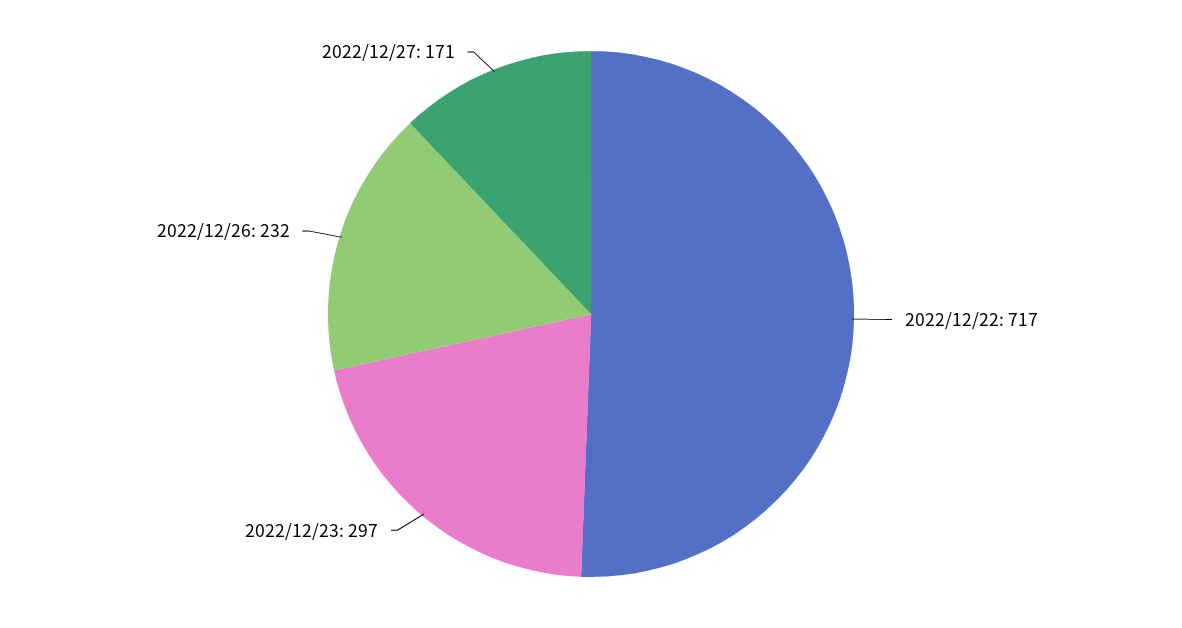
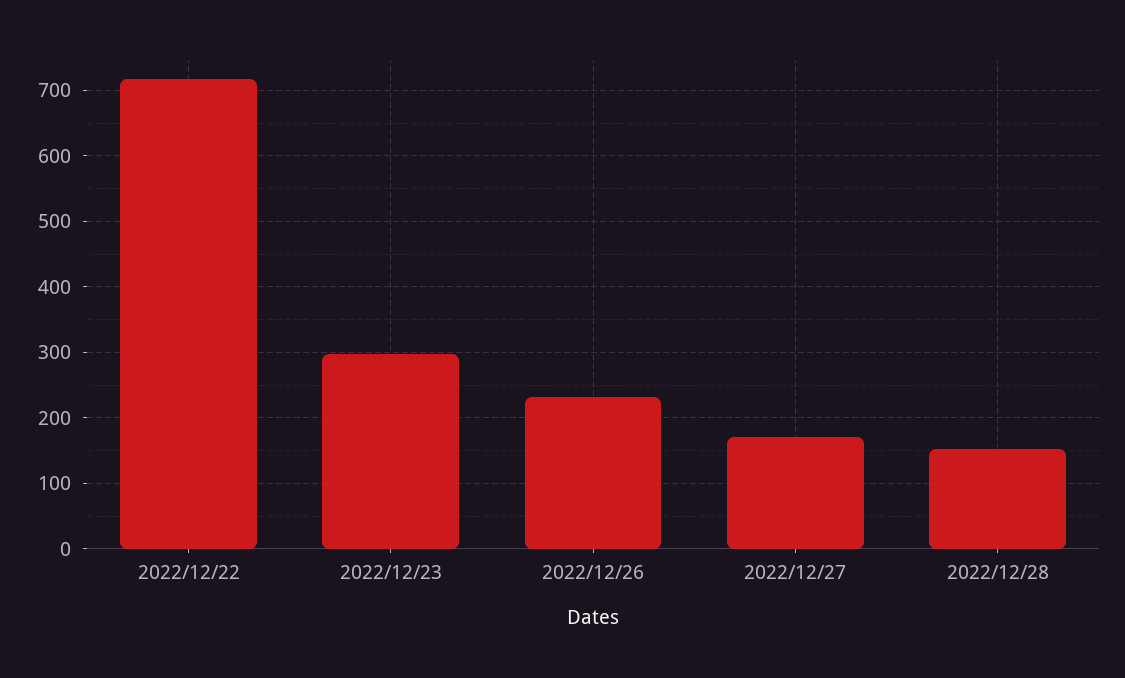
2022/12/28: none -> 150

